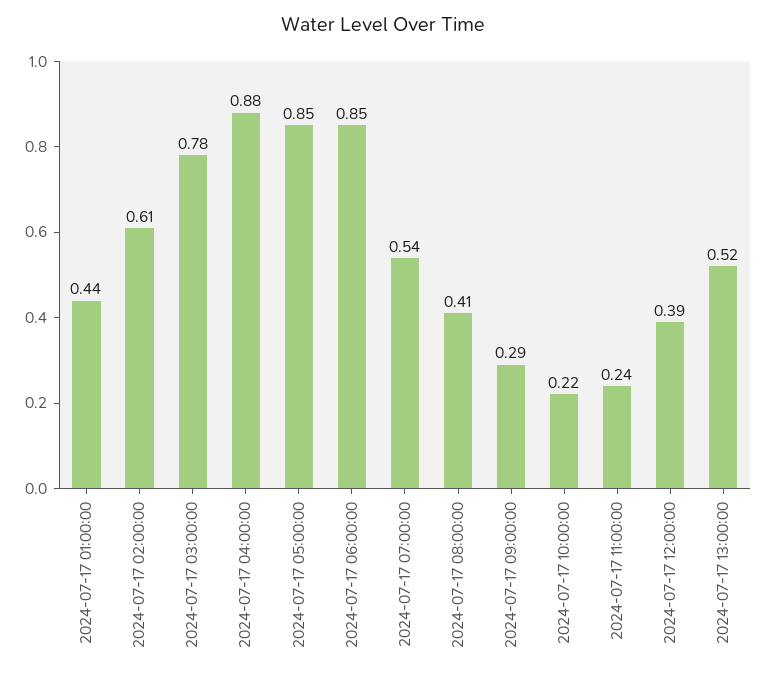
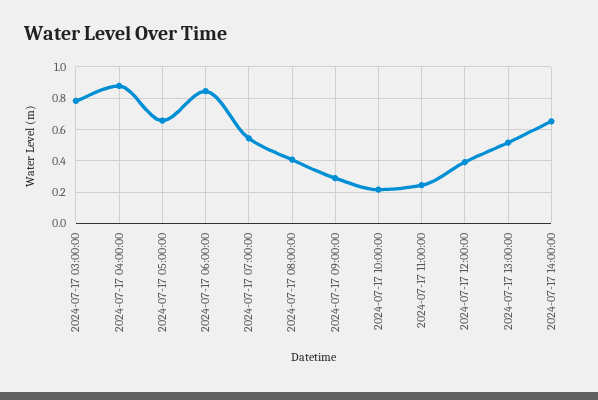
2024-07-17 01:00:00: 0.44 -> none
2024-07-17 02:00:00: 0.61 -> none
2024-07-17 05:00:00: 0.85 -> 0.65
2024-07-17 14:00:00: none -> 0.65

